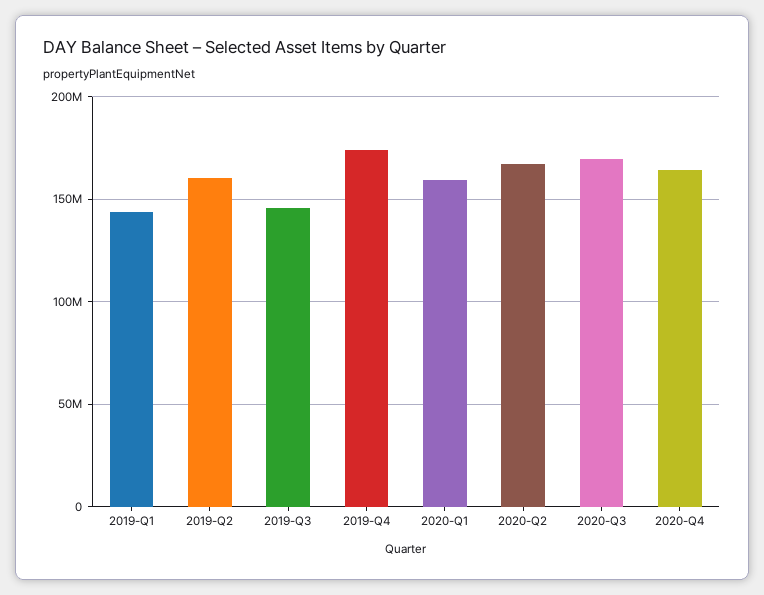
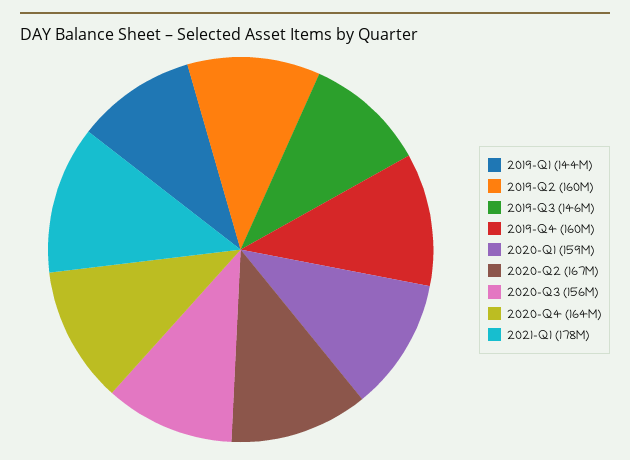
2019-Q4: 175000000 -> 160000000
2020-Q3: 170000000 -> 156000000
2021-Q1: none -> 178000000

